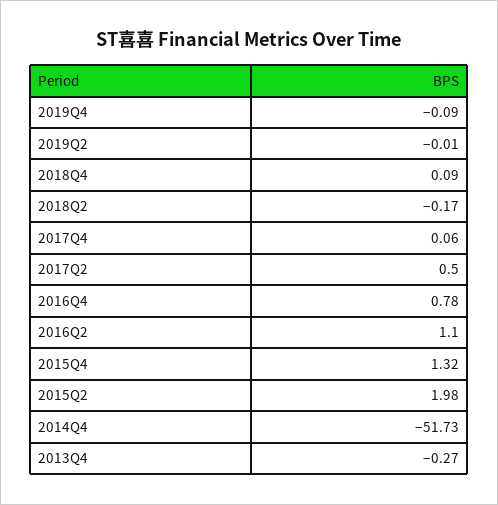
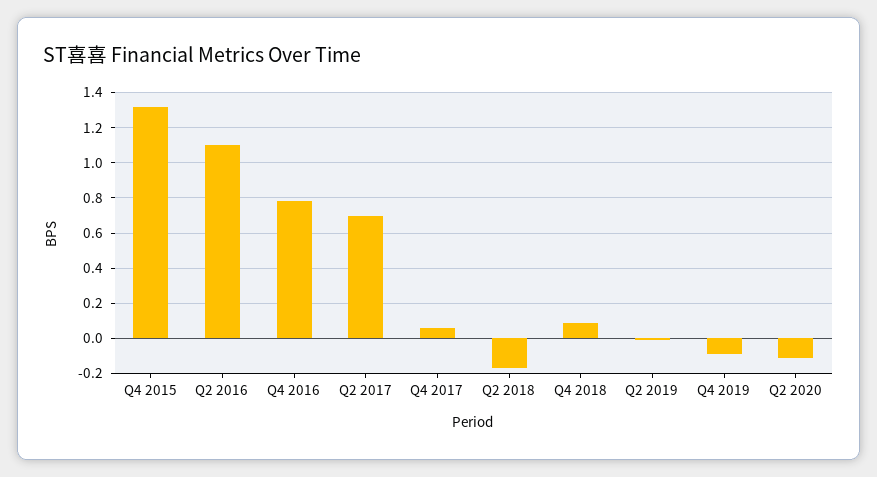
2017Q2: 0.5 -> 0.7
2015Q2: 1.98 -> none
2014Q4: -51.73 -> none
2013Q4: -0.27 -> none
Q2 2020: none -> -0.1

